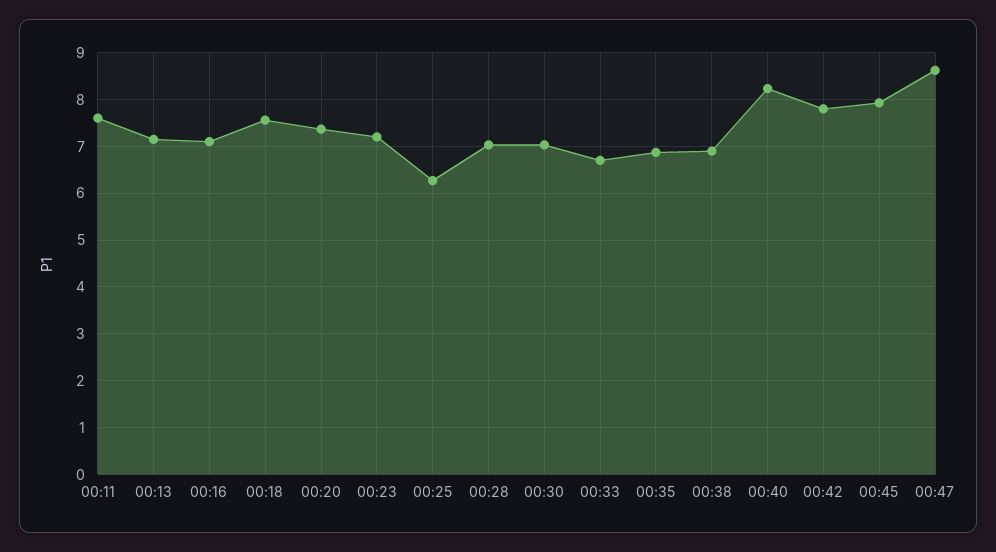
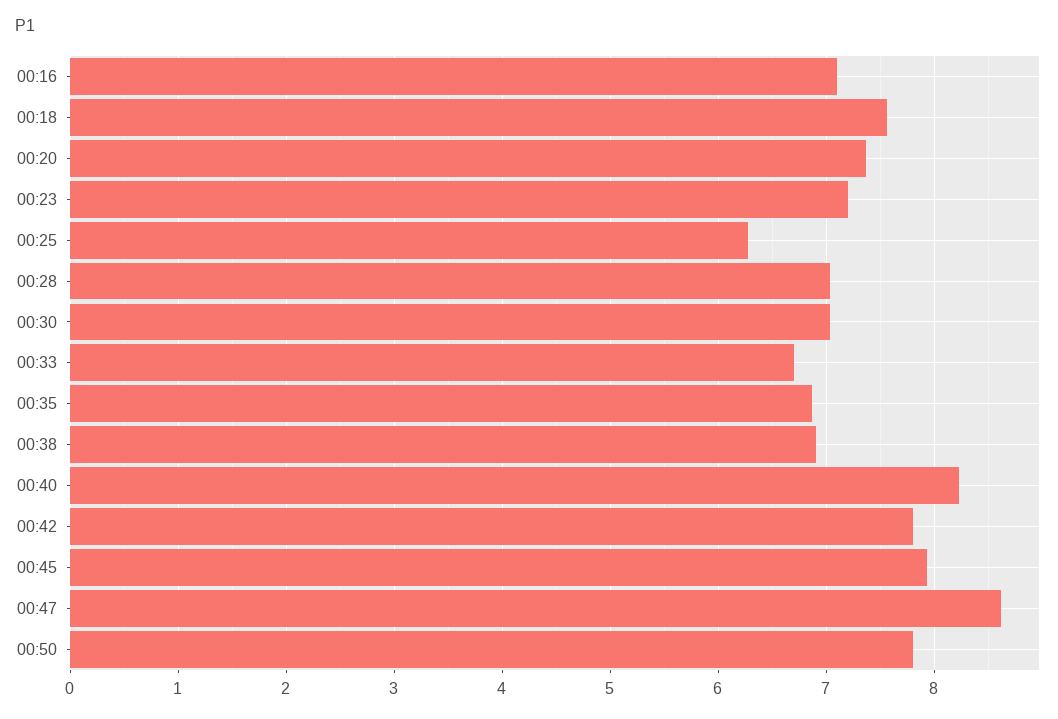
00:11: 7.6 -> none
00:13: 7.2 -> none
00:50: none -> 7.8

